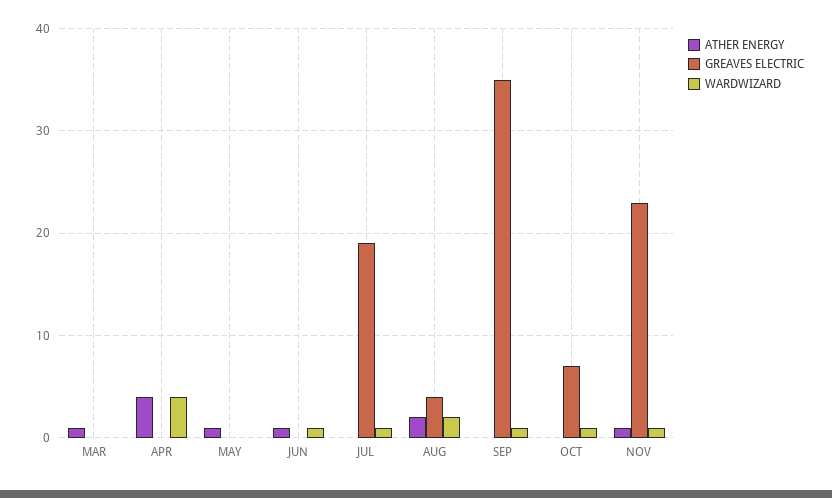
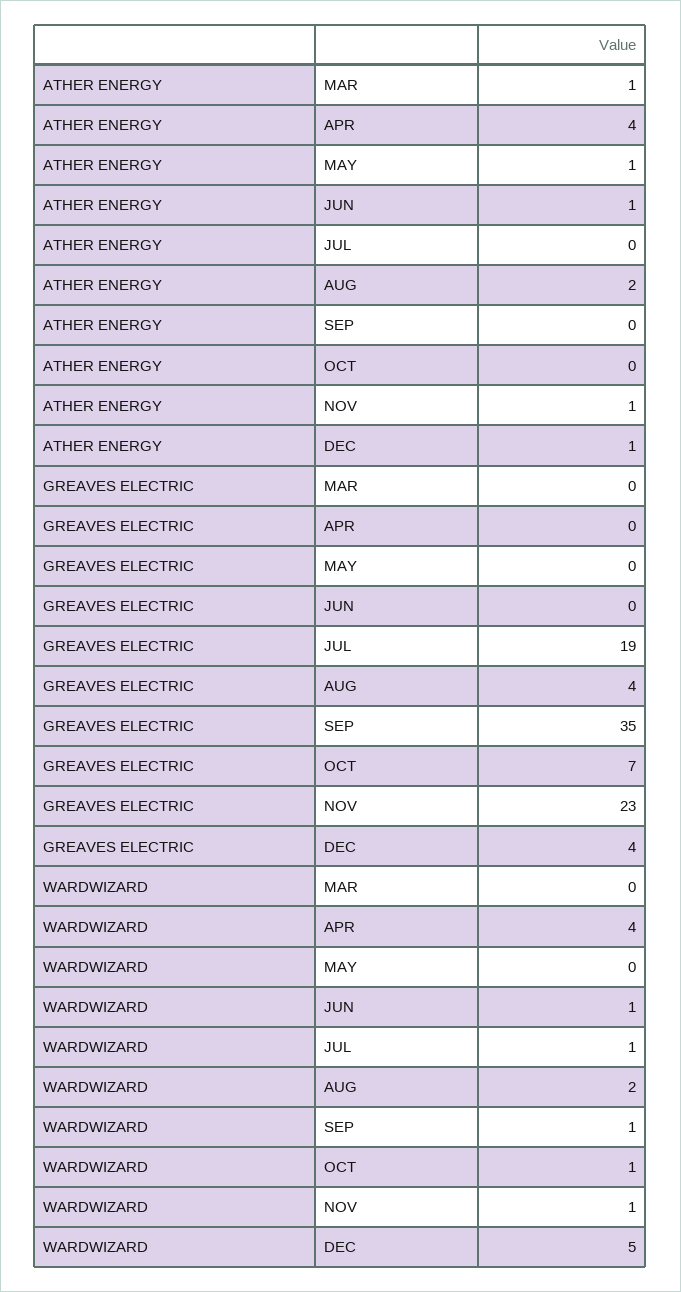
ATHER ENERGY, DEC: none -> 1
GREAVES ELECTRIC, DEC: none -> 4
WARDWIZARD, DEC: none -> 5

